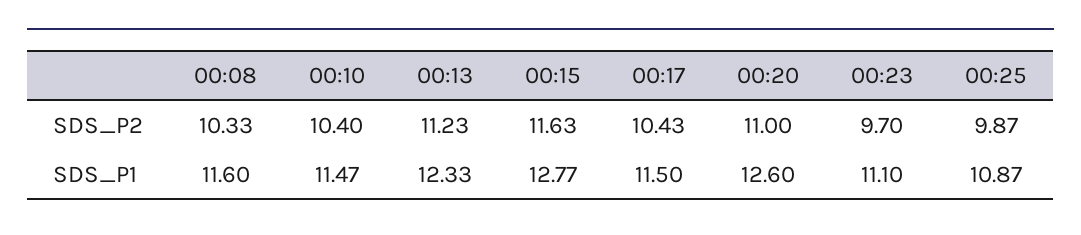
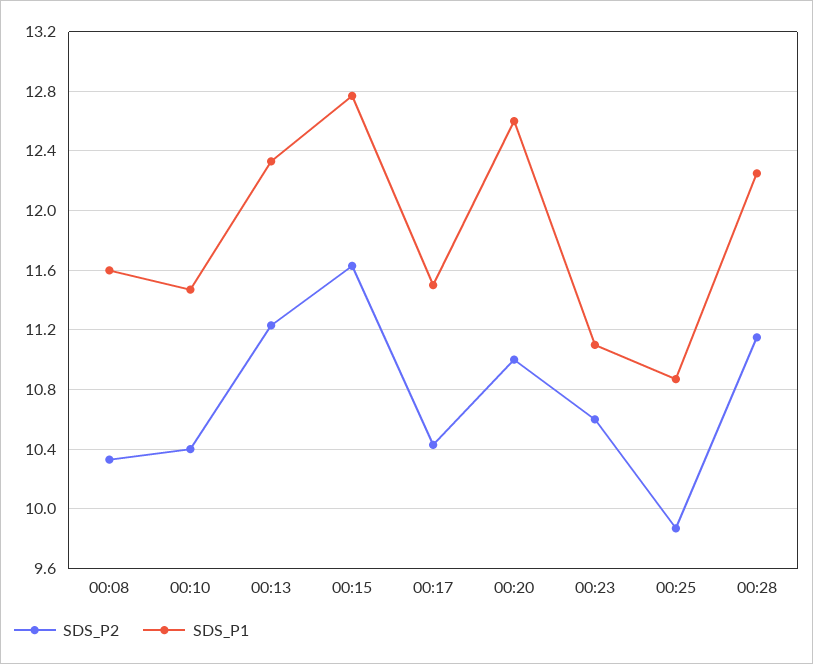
SDS_P2, 00:23: 9.7 -> 10.6
SDS_P2, 00:28: none -> 11.15
SDS_P1, 00:28: none -> 12.25

